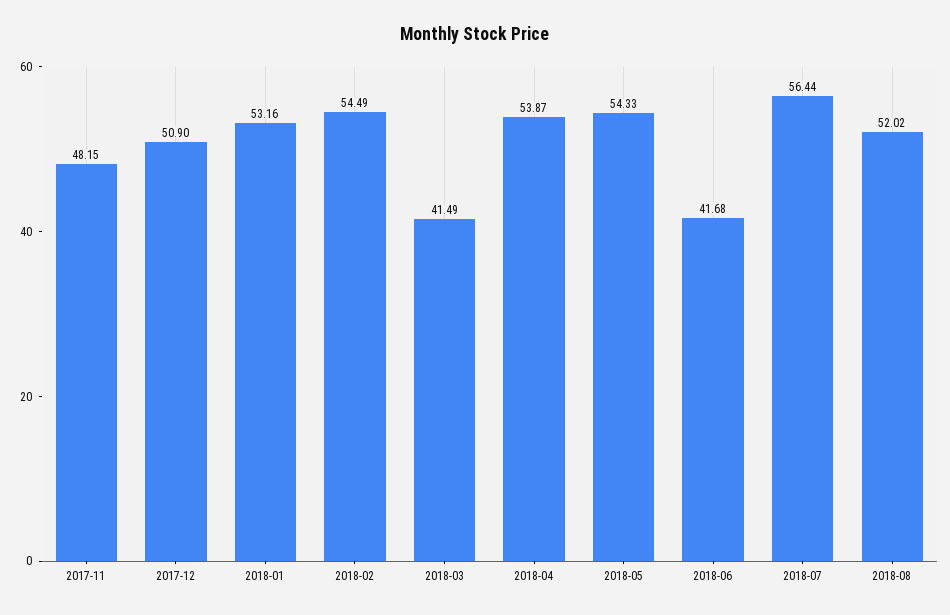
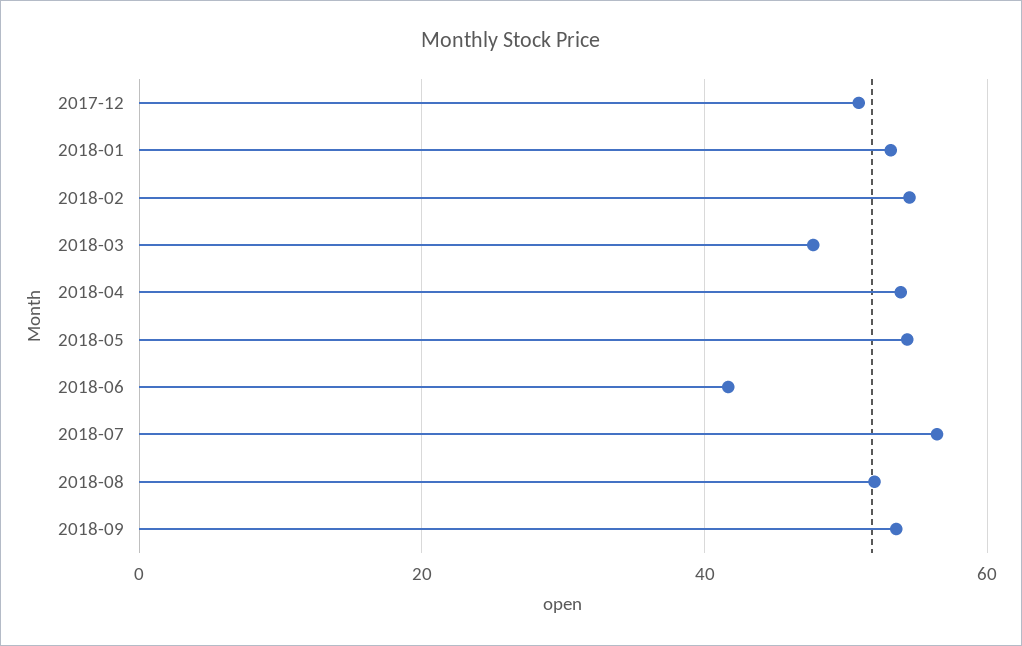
2017-11: 48.15 -> none
2018-03: 41.49 -> 48
2018-09: none -> 54

